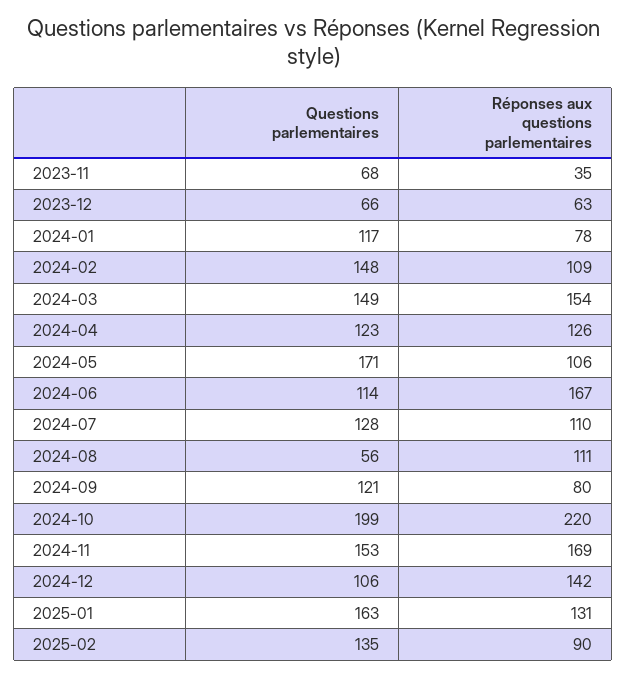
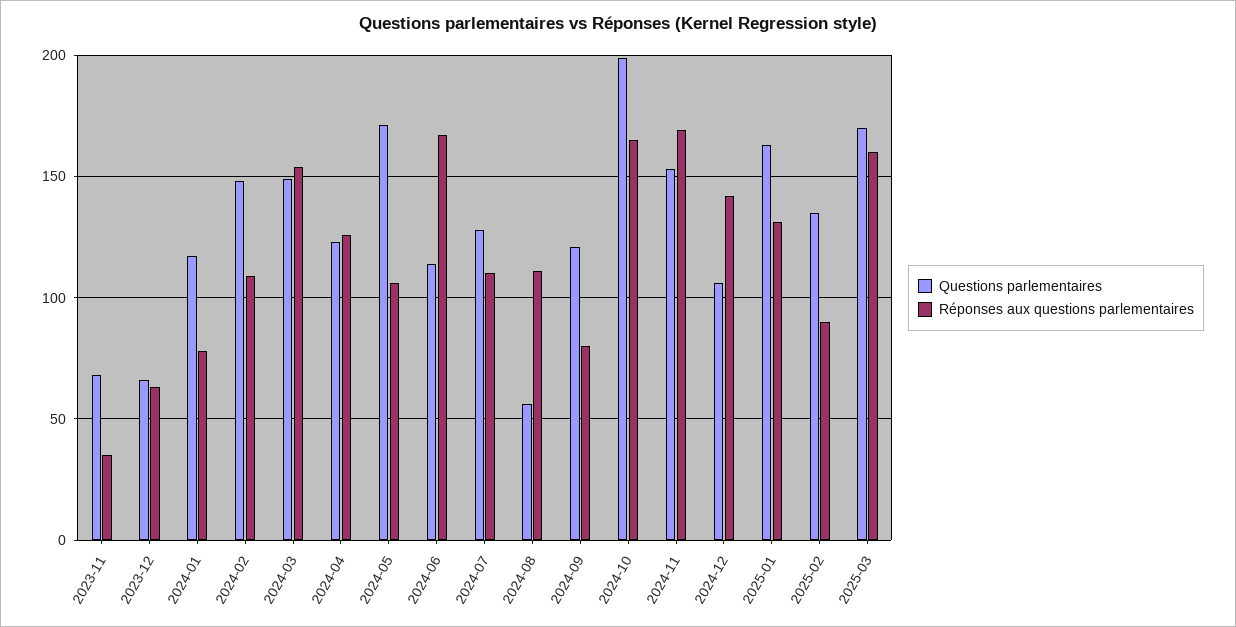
Réponses aux questions parlementaires, 2024-10: 220 -> 165
Questions parlementaires, 2025-03: none -> 170
Réponses aux questions parlementaires, 2025-03: none -> 160

